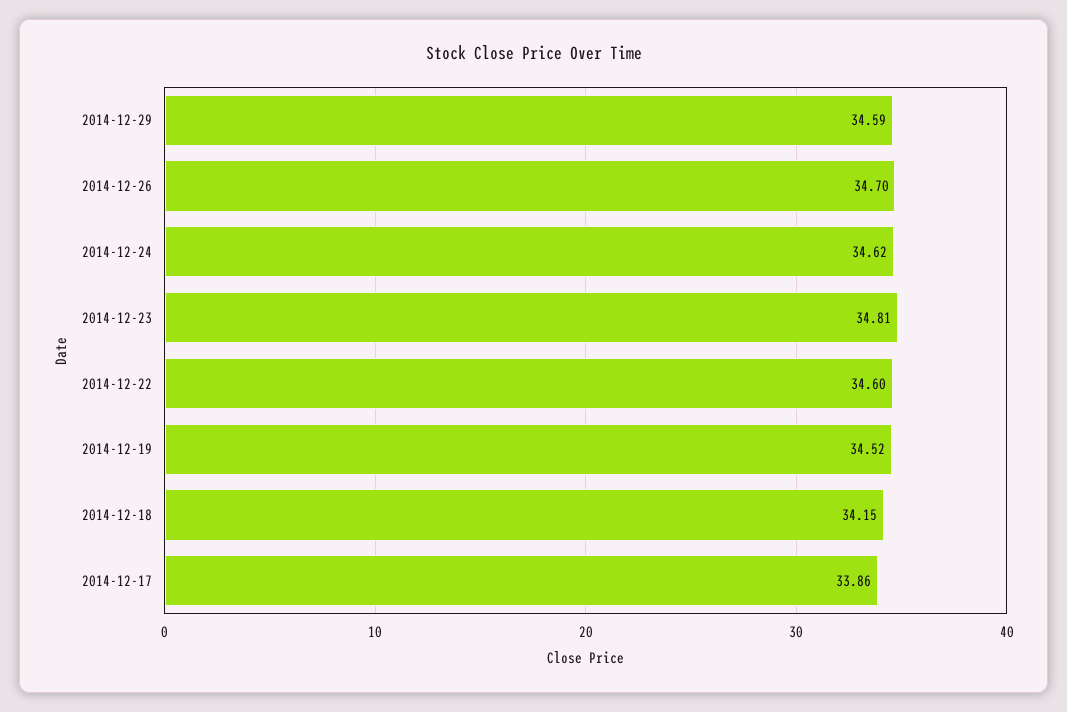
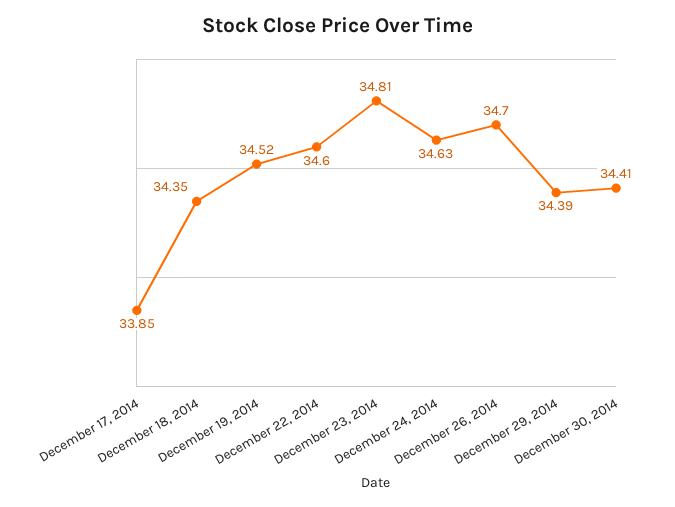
2014-12-29: 34.59 -> 34.39
2014-12-24: 34.62 -> 34.63
2014-12-18: 34.15 -> 34.35
2014-12-17: 33.86 -> 33.85
December 30, 2014: none -> 34.41

